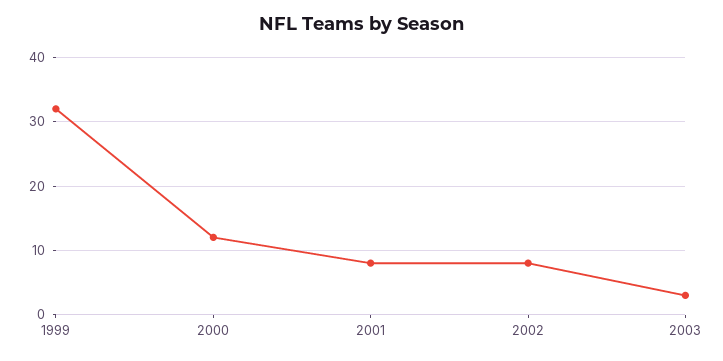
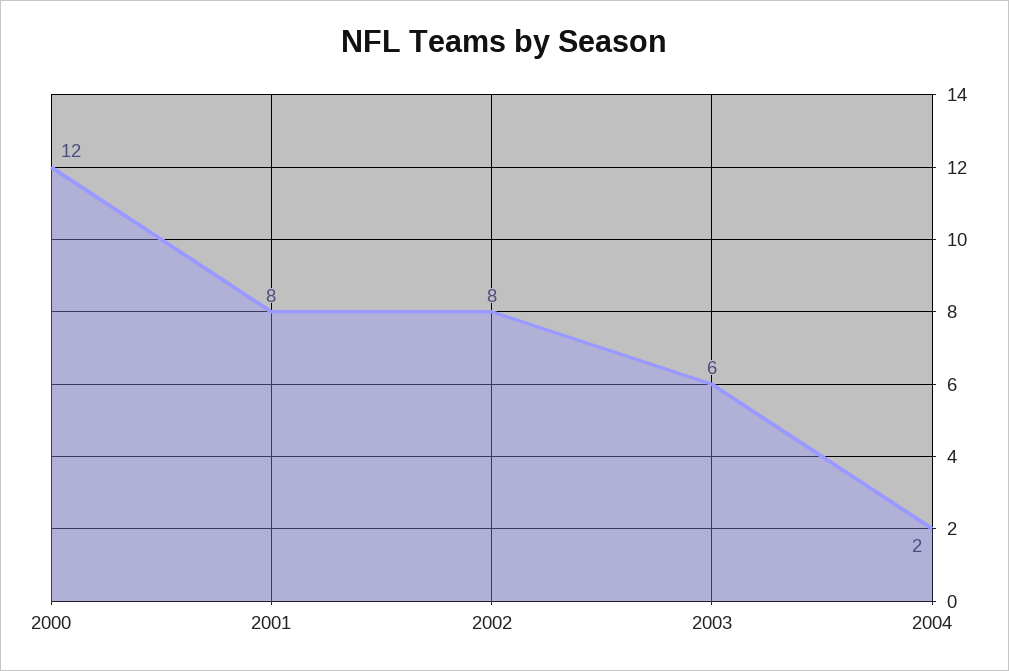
1999: 32 -> none
2003: 3 -> 6
2004: none -> 2

